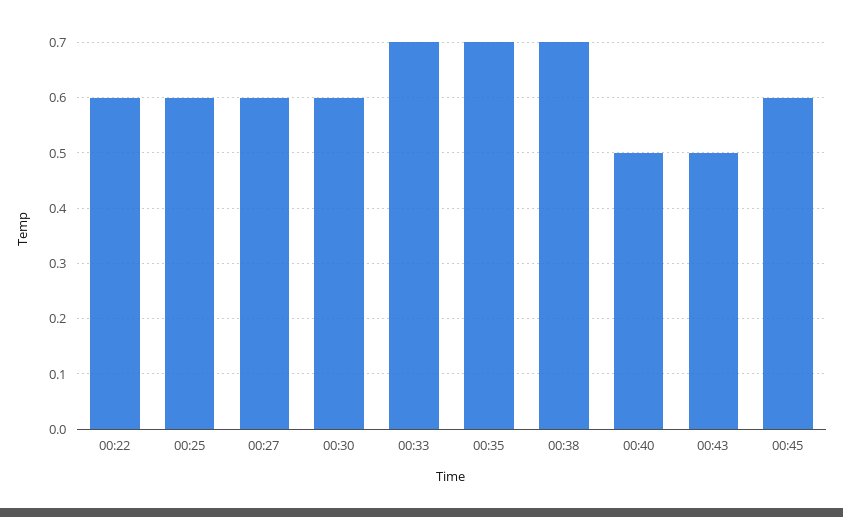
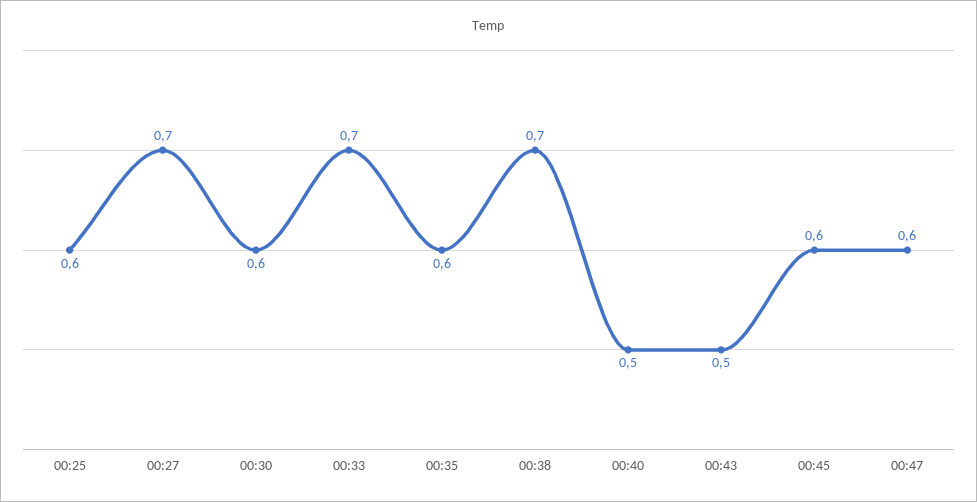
00:22: 0.6 -> none
00:27: 0.6 -> 0.7
00:35: 0.7 -> 0.6
00:47: none -> 0.6

